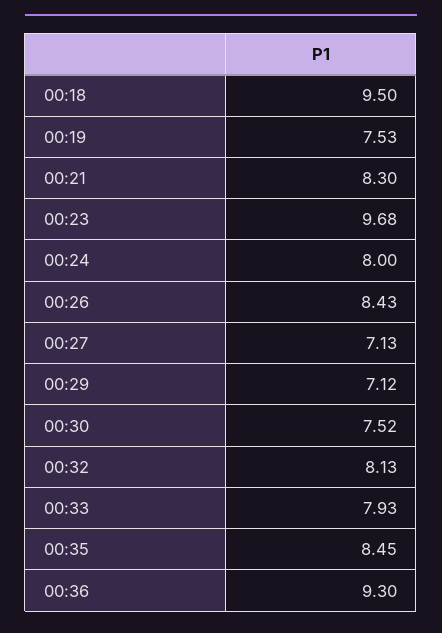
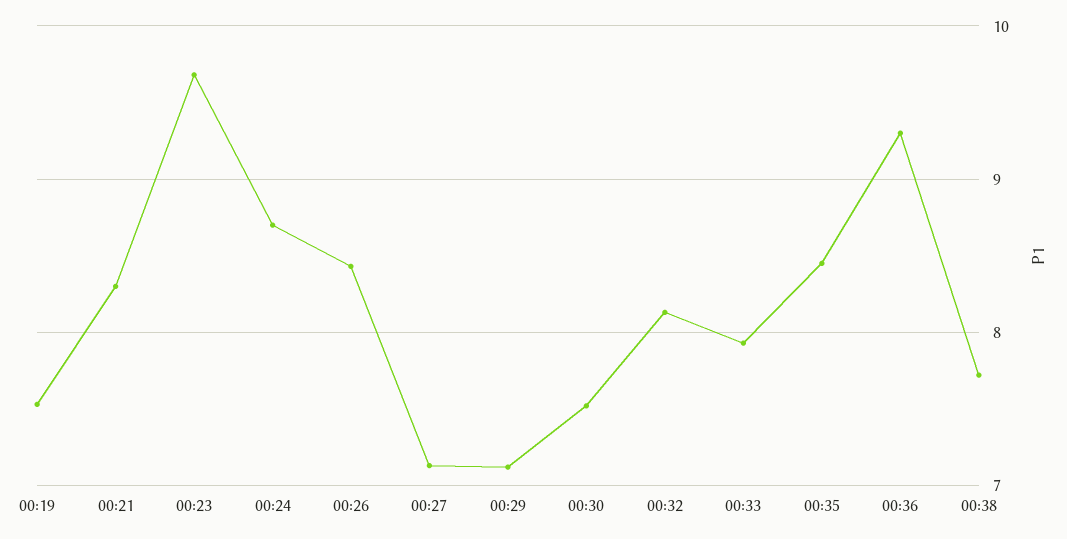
00:18: 9.5 -> none
00:24: 8 -> 8.7
00:38: none -> 7.7

